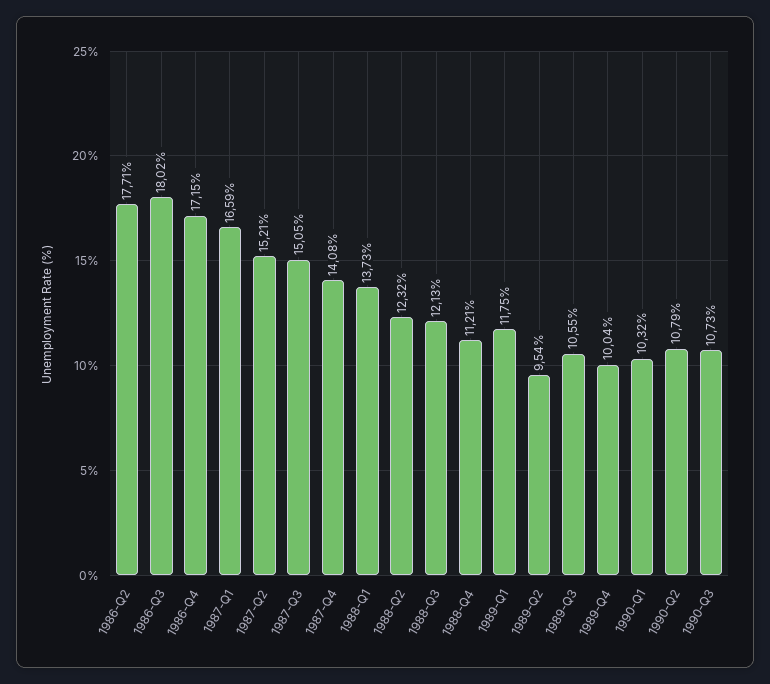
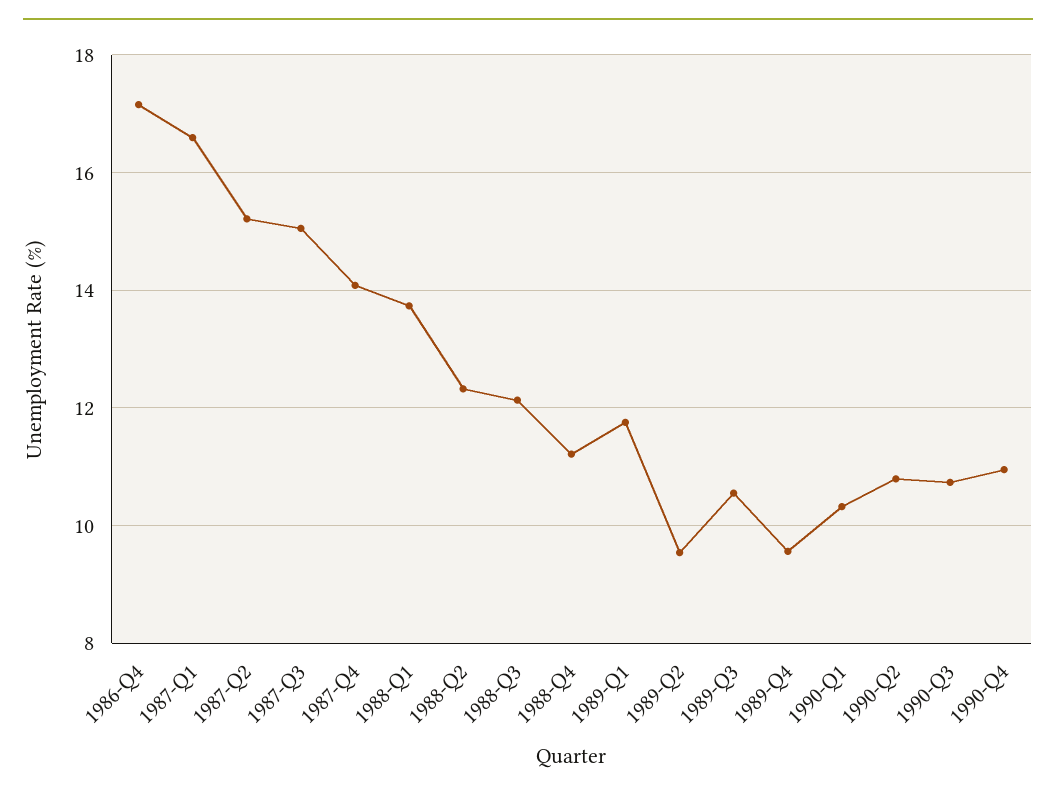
1986-Q2: 17.71 -> none
1986-Q3: 18.02 -> none
1989-Q4: 10.04 -> 9.6
1990-Q4: none -> 11

